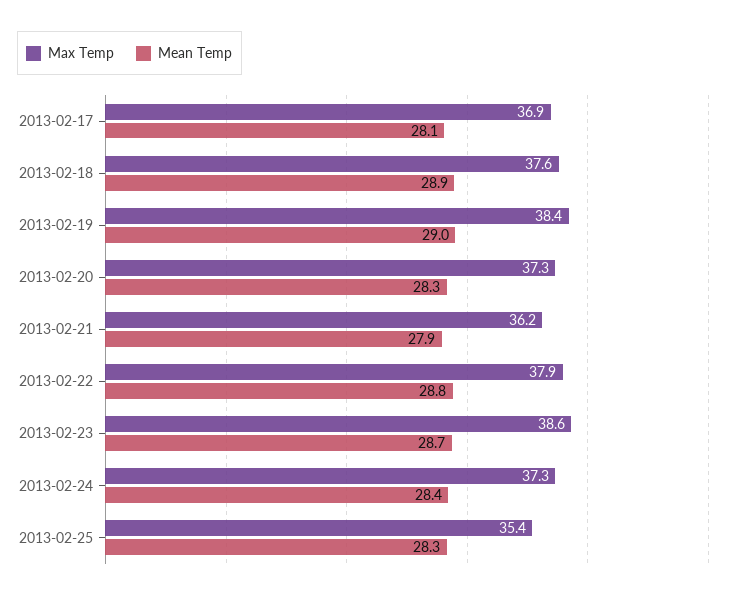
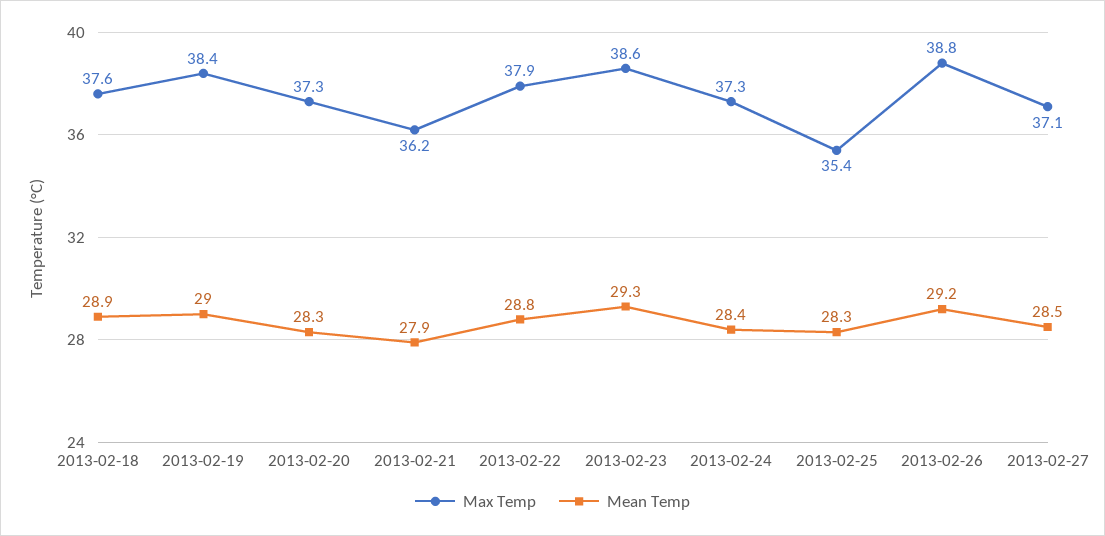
Max Temp, 2013-02-17: 36.9 -> none
Mean Temp, 2013-02-17: 28.1 -> none
Mean Temp, 2013-02-23: 28.7 -> 29.3
Max Temp, 2013-02-26: none -> 38.8
Mean Temp, 2013-02-26: none -> 29.2
Max Temp, 2013-02-27: none -> 37.1
Mean Temp, 2013-02-27: none -> 28.5

